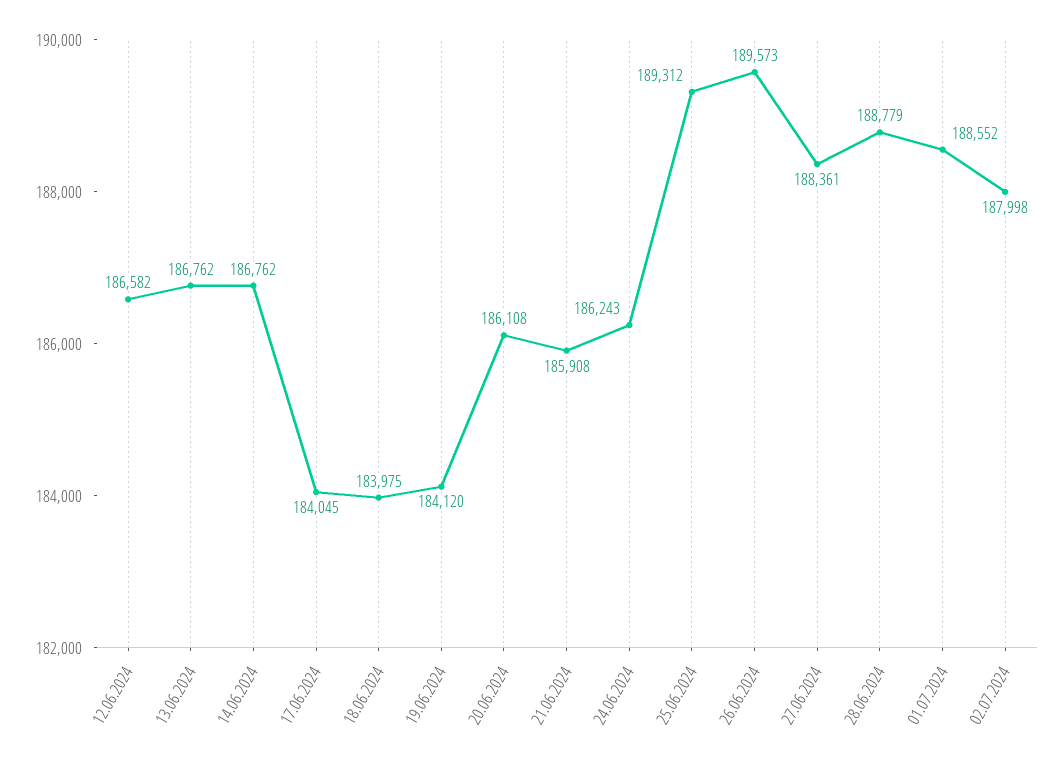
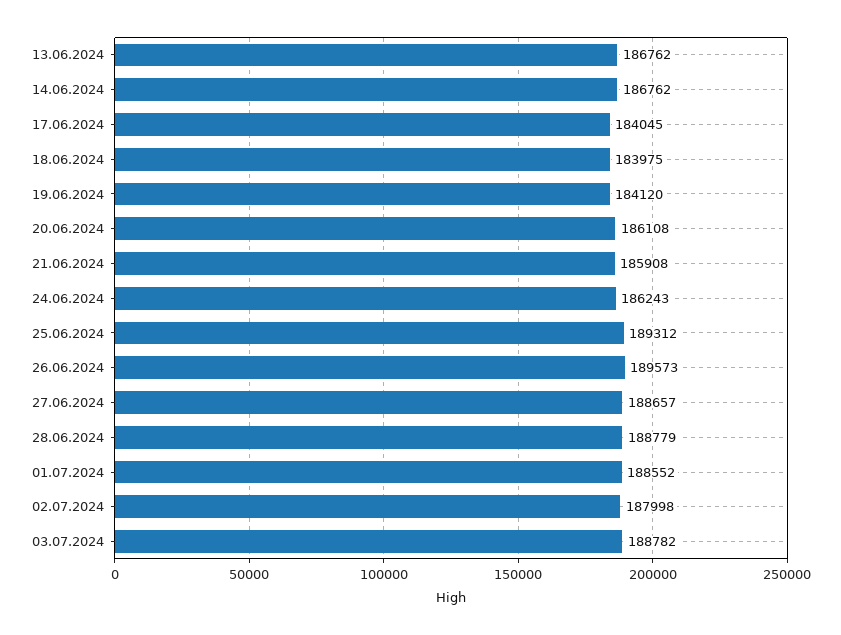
12.06.2024: 186582 -> none
27.06.2024: 188361 -> 188657
03.07.2024: none -> 188782

